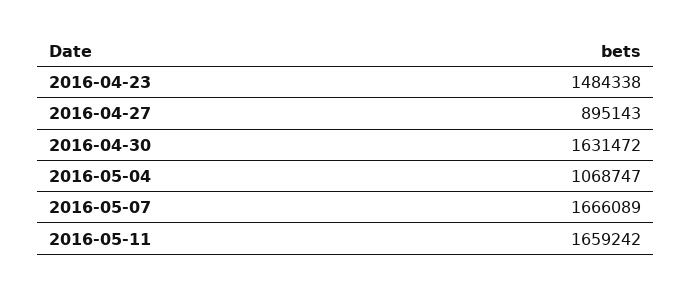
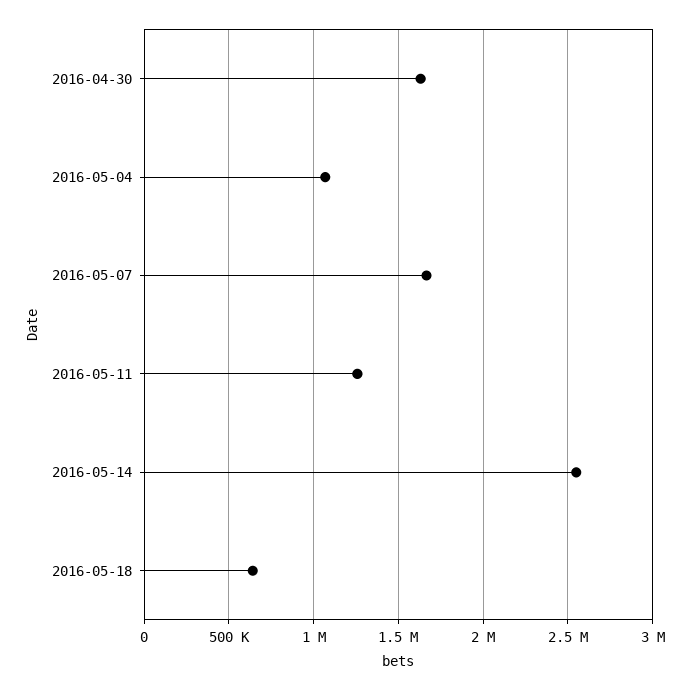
2016-04-23: 1484338 -> none
2016-04-27: 895143 -> none
2016-05-11: 1659242 -> 1250000
2016-05-14: none -> 2550000
2016-05-18: none -> 650000

